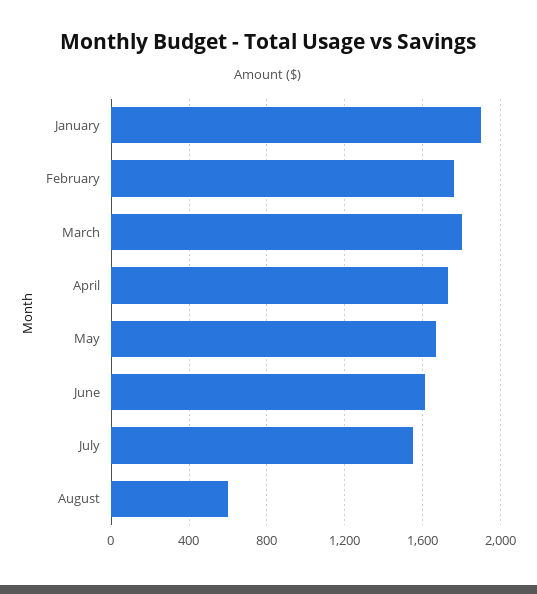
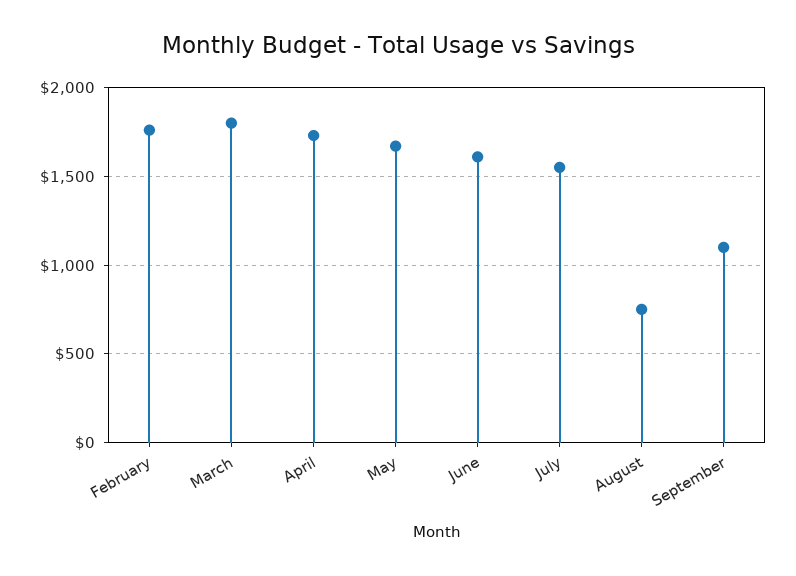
January: 1900 -> none
August: 600 -> 750
September: none -> 1100

